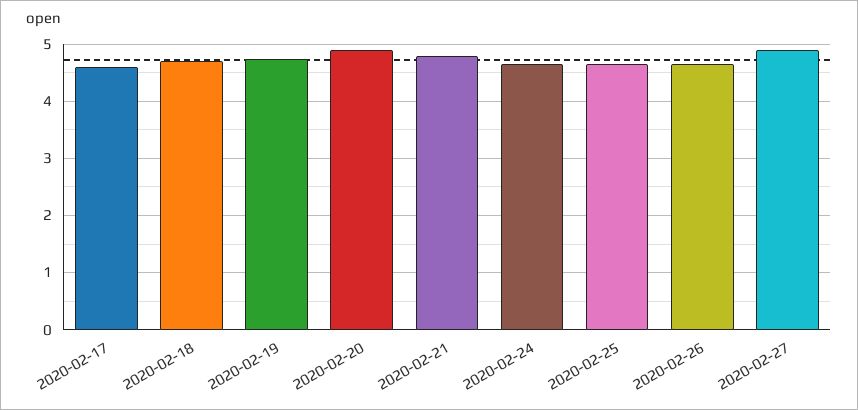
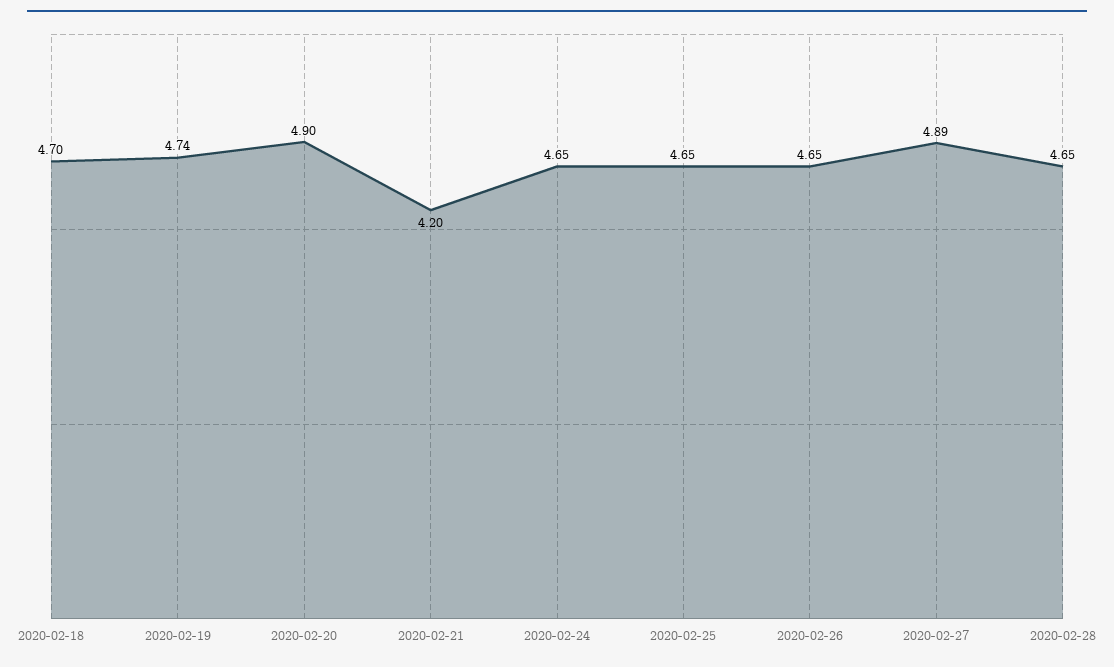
2020-02-17: 4.6 -> none
2020-02-21: 4.8 -> 4.2
2020-02-28: none -> 4.65

